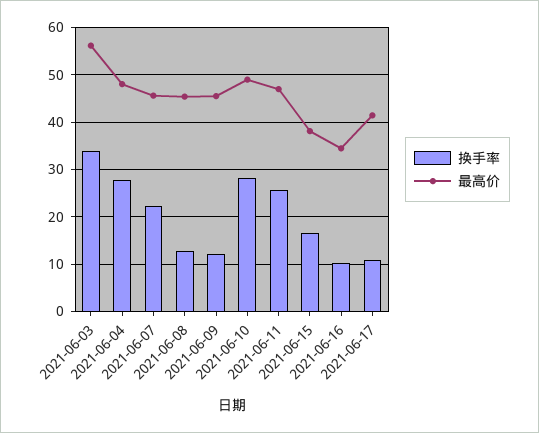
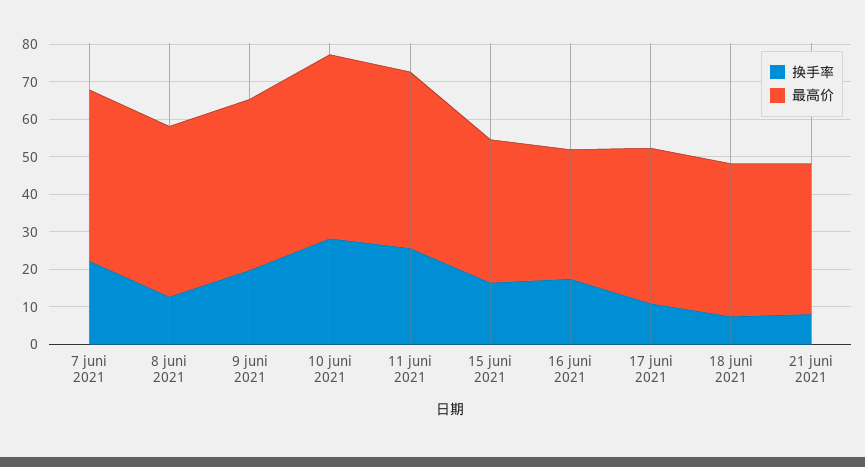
换手率, 2021-06-03: 34 -> none
最高价, 2021-06-03: 56 -> none
换手率, 2021-06-04: 28 -> none
最高价, 2021-06-04: 48 -> none
换手率, 2021-06-09: 12 -> 20
换手率, 2021-06-16: 10 -> 17.5
换手率, 18 juni 2021: none -> 7.5
最高价, 18 juni 2021: none -> 40
换手率, 21 juni 2021: none -> 7.5
最高价, 21 juni 2021: none -> 40

